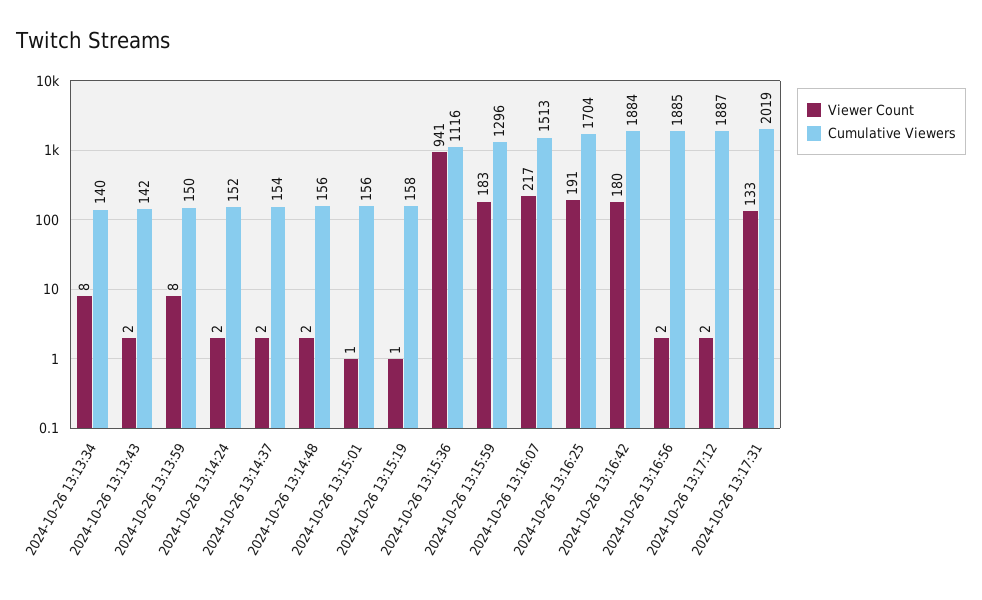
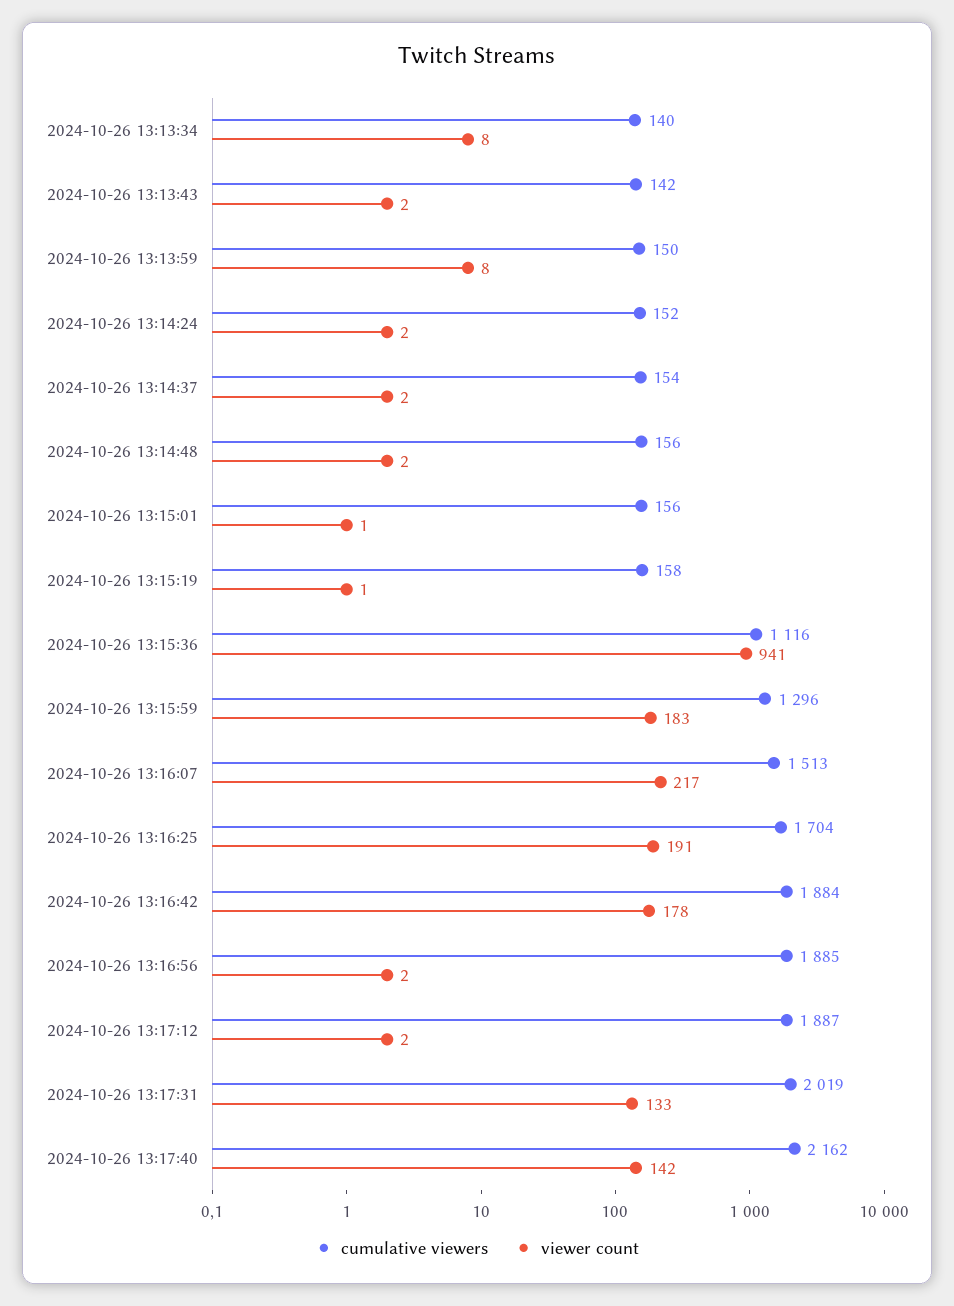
Viewer Count, 2024-10-26 13:16:42: 180 -> 178
Cumulative Viewers, 2024-10-26 13:17:40: none -> 2162
Viewer Count, 2024-10-26 13:17:40: none -> 142

